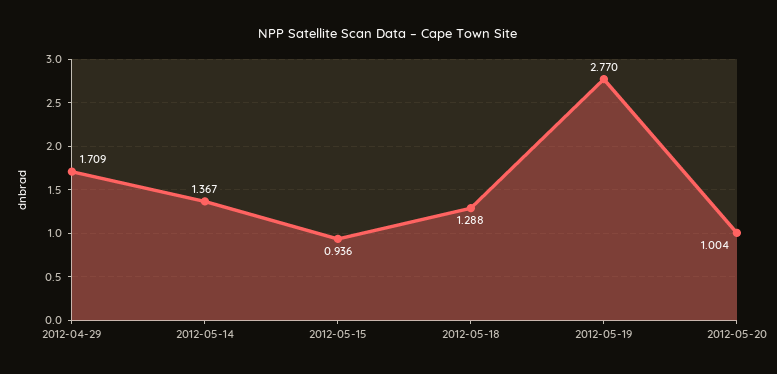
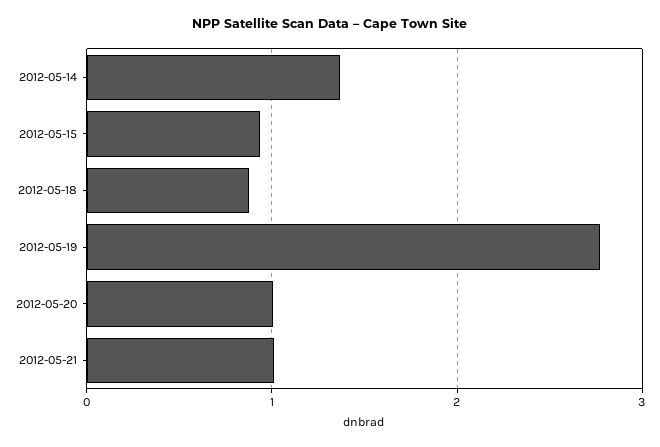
2012-04-29: 1.709 -> none
2012-05-18: 1.288 -> 0.9
2012-05-21: none -> 1

